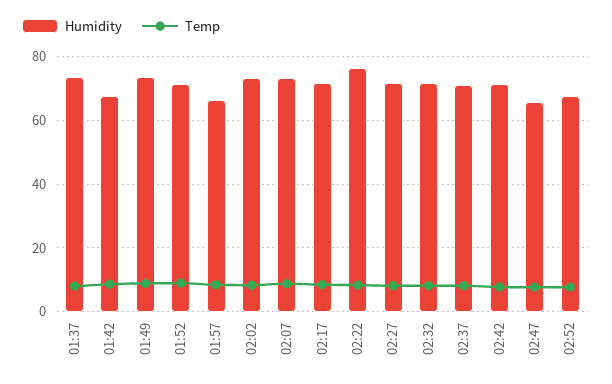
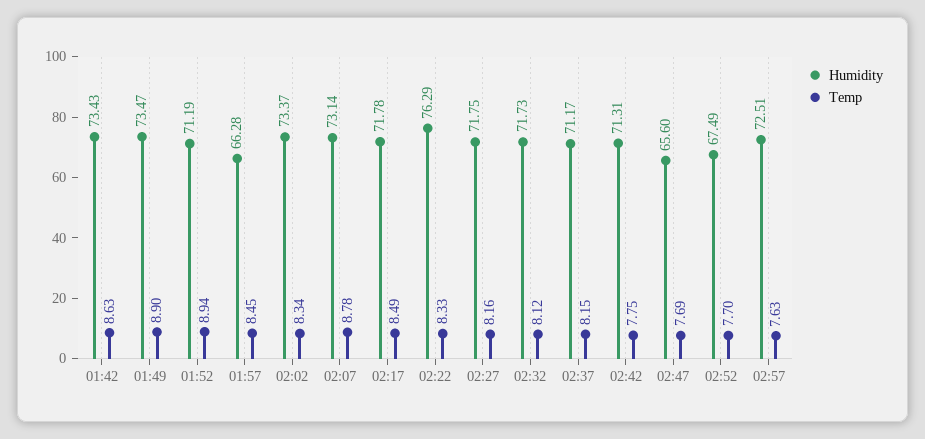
Humidity, 01:37: 74 -> none
Temp, 01:37: 8 -> none
Humidity, 01:42: 68 -> 73.43
Humidity, 02:57: none -> 72.51
Temp, 02:57: none -> 7.63

